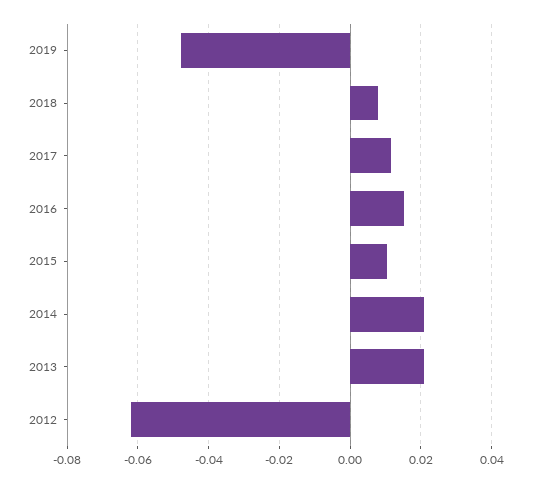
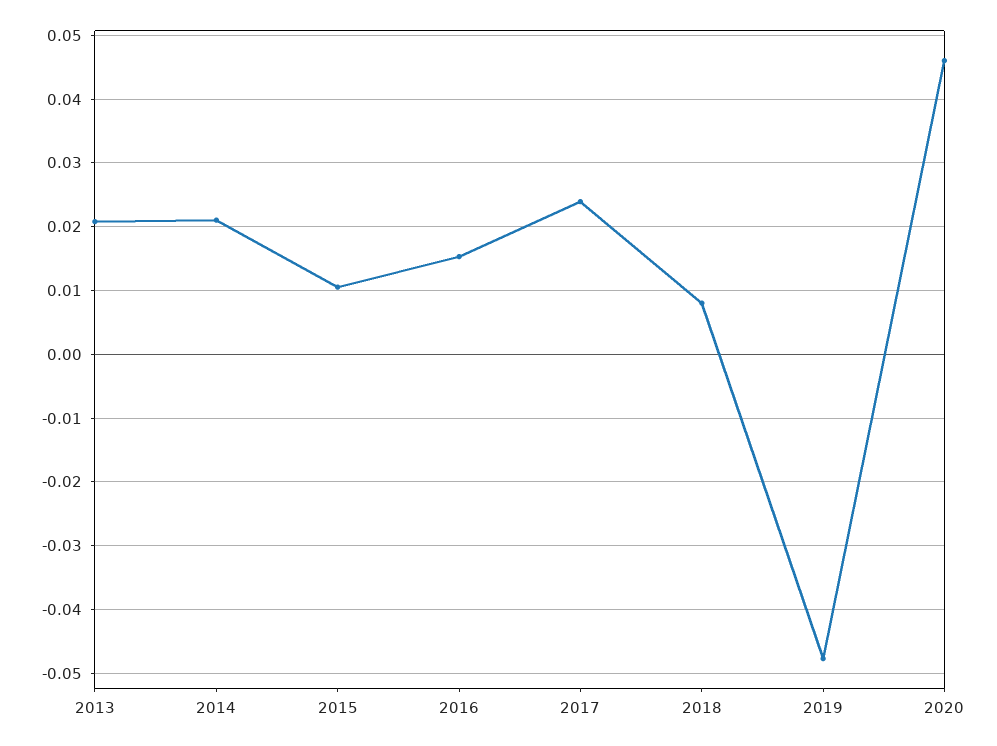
2017: 0.012 -> 0.024
2012: -0.062 -> none
2020: none -> 0.046

